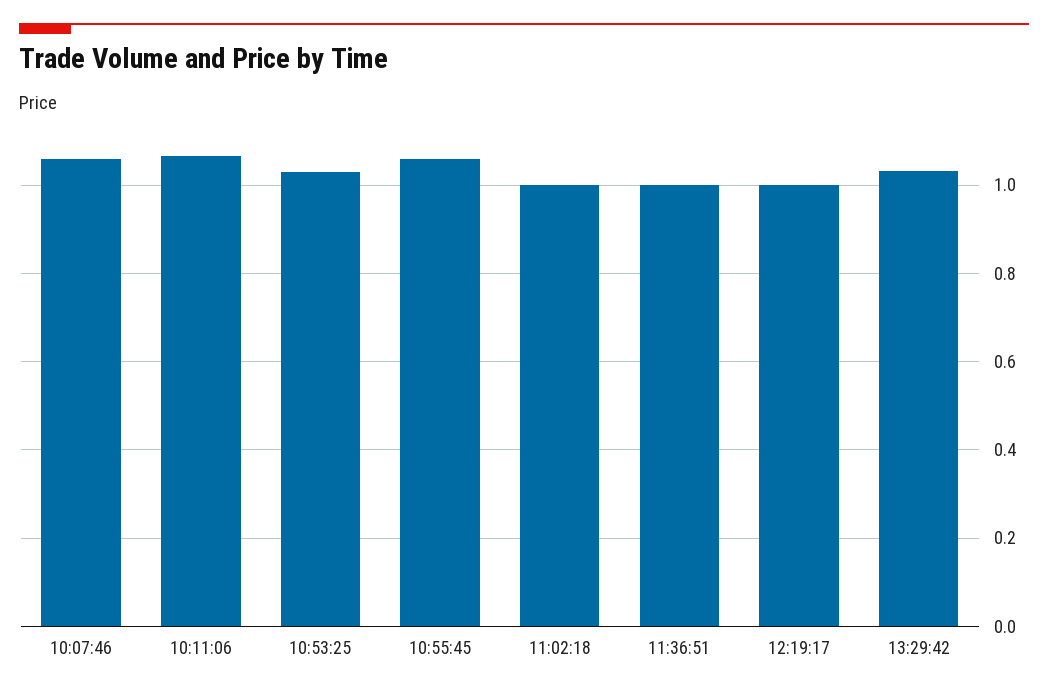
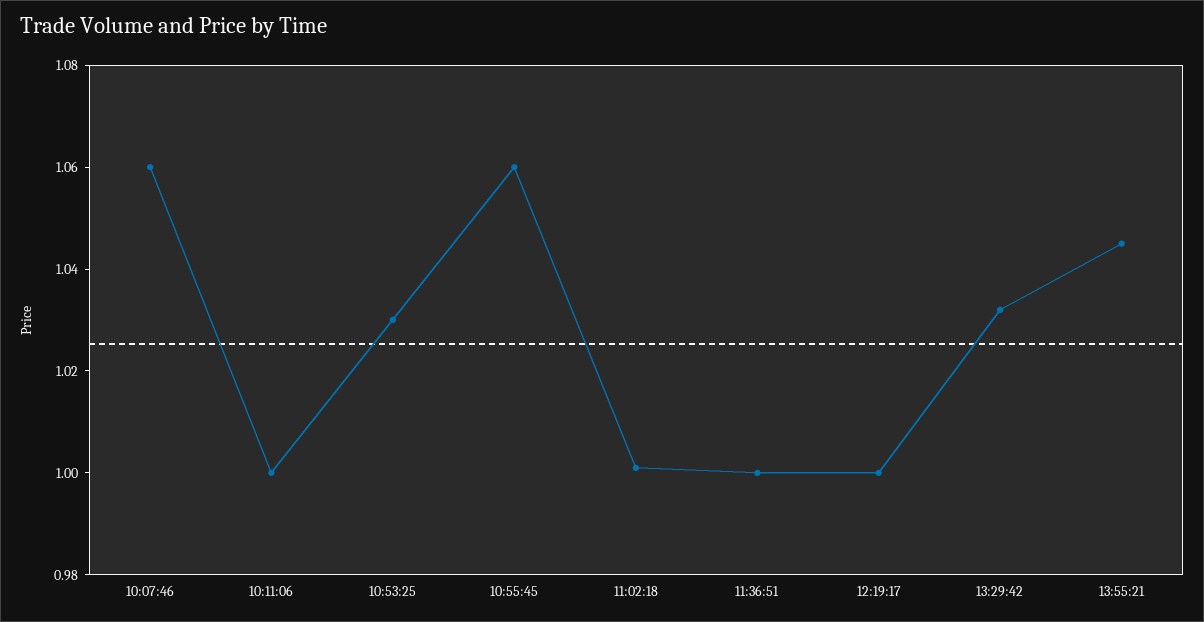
10:11:06: 1.06 -> 1
13:55:21: none -> 1.045

